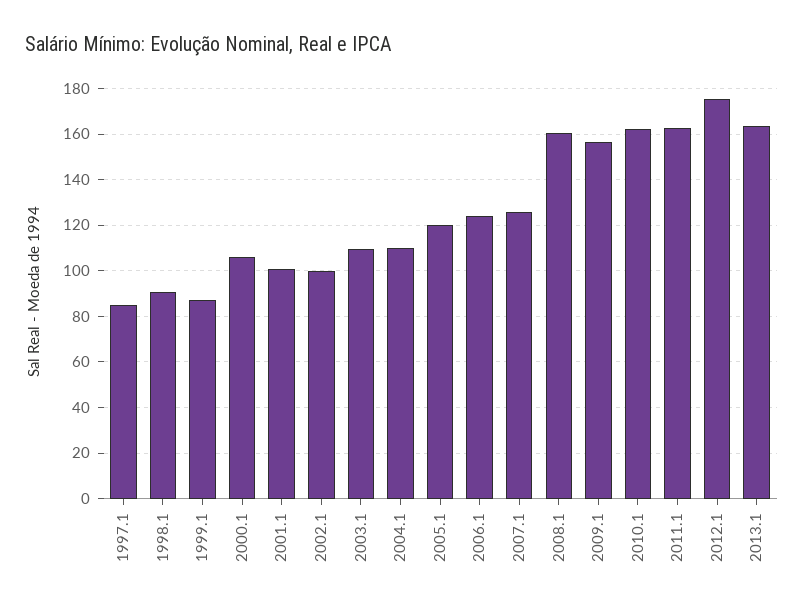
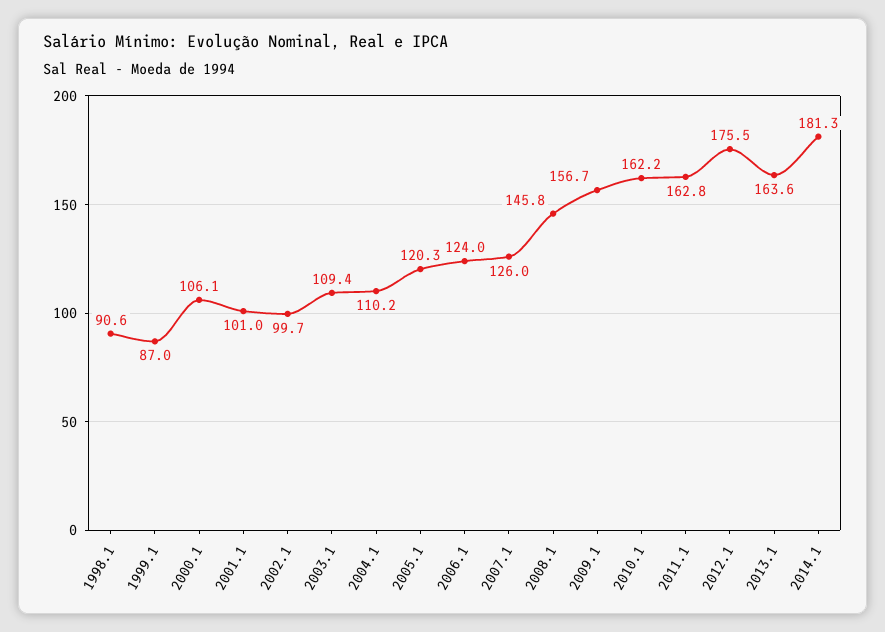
1997.1: 85 -> none
2008.1: 160 -> 145.8
2014.1: none -> 181.3

